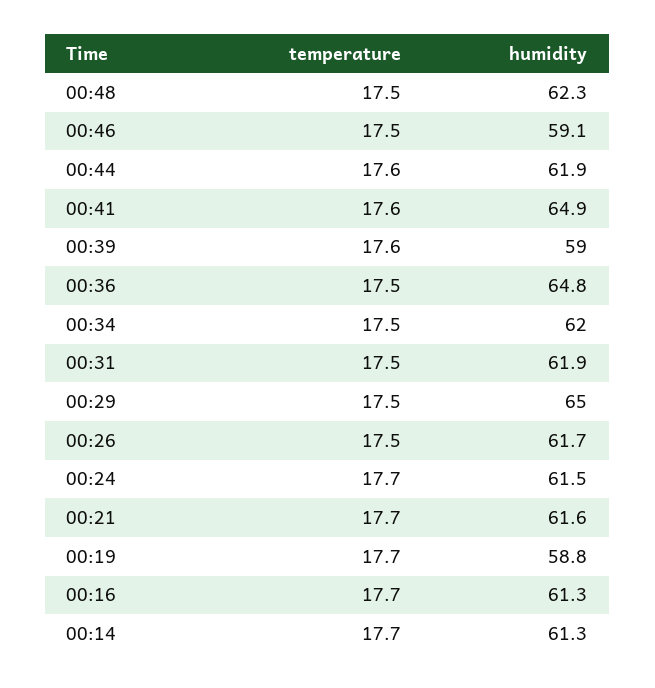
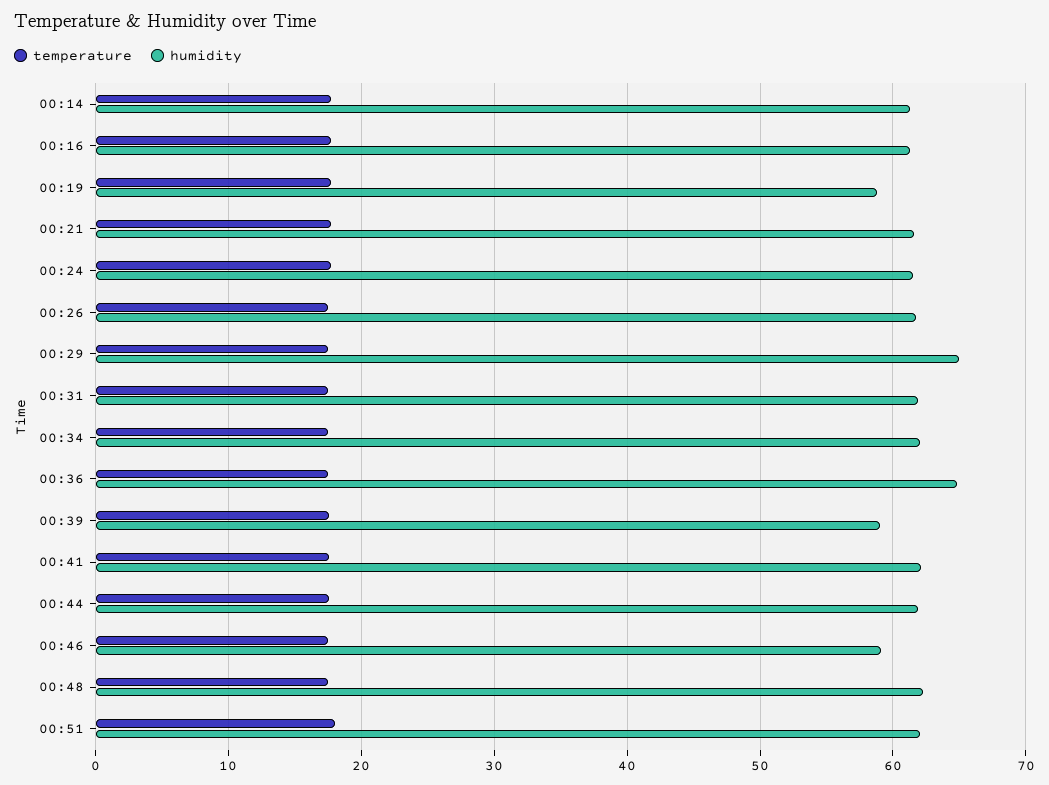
humidity, 00:41: 64.9 -> 62
temperature, 00:51: none -> 18
humidity, 00:51: none -> 62

